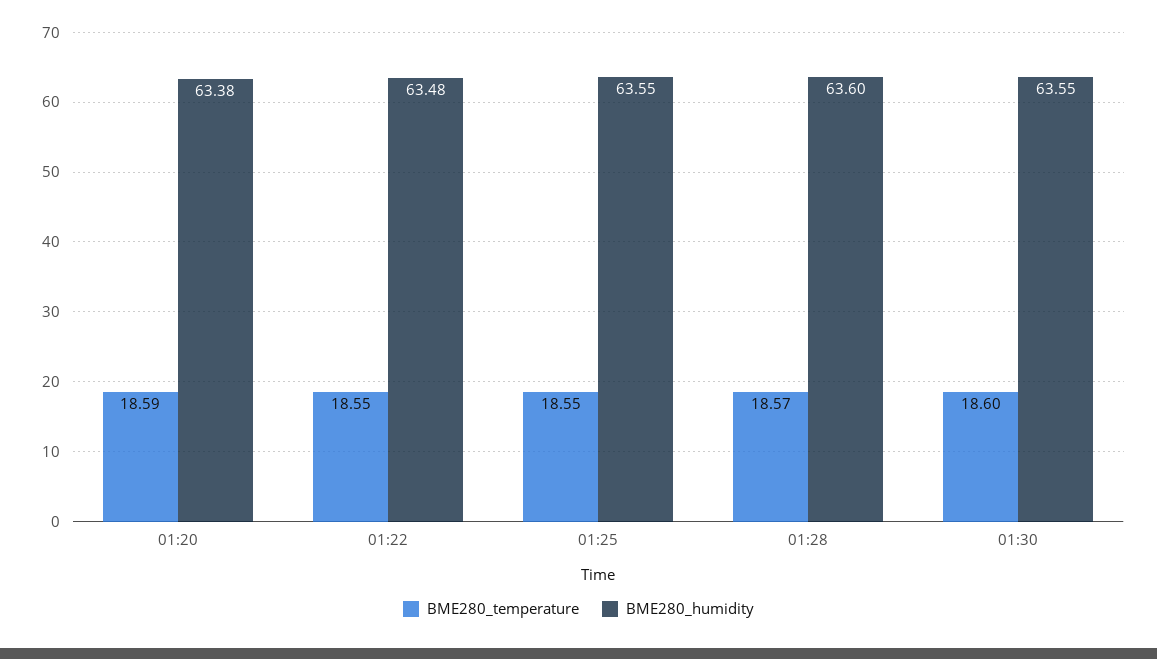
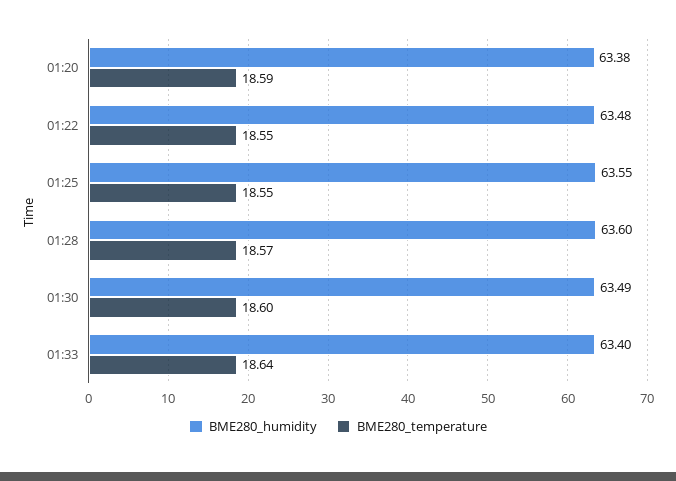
BME280_humidity, 01:30: 63.55 -> 63.49
BME280_humidity, 01:33: none -> 63.4
BME280_temperature, 01:33: none -> 18.64

